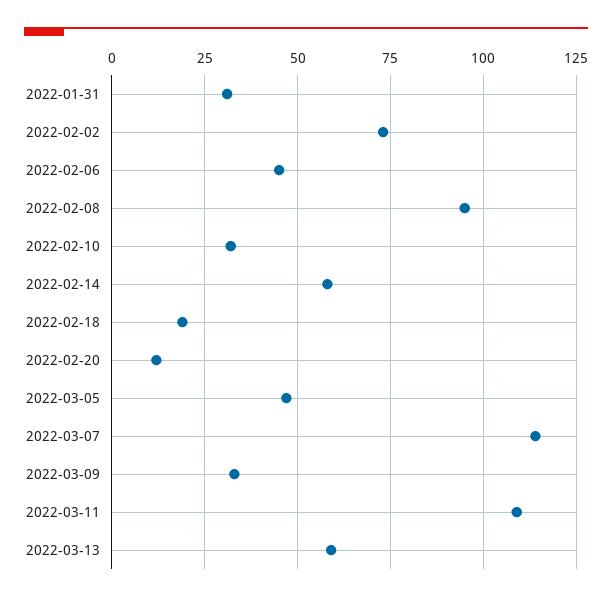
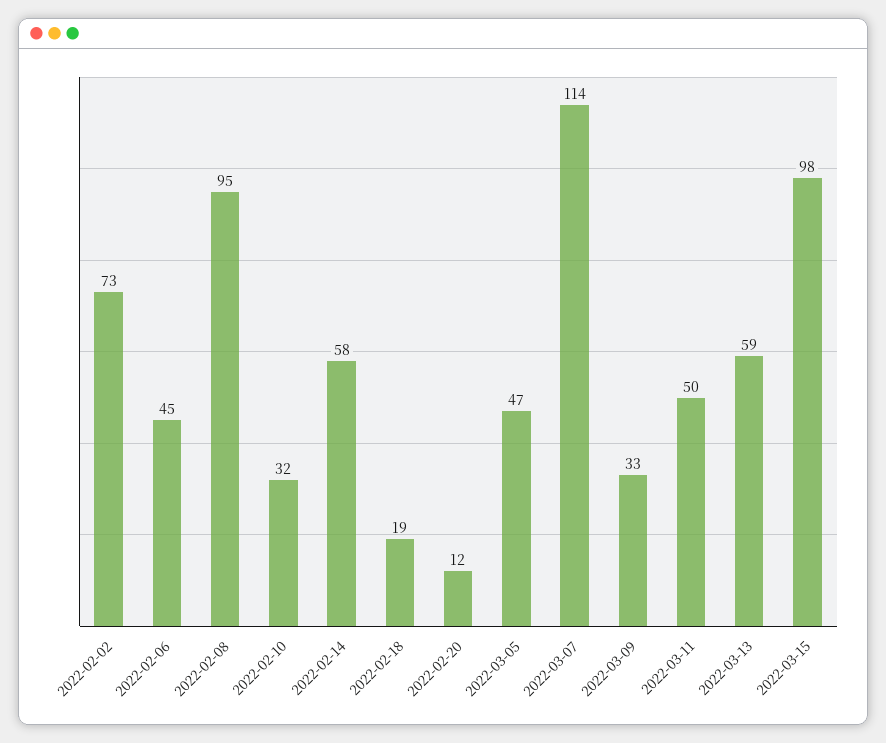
2022-01-31: 30 -> none
2022-03-11: 110 -> 50
2022-03-15: none -> 98

